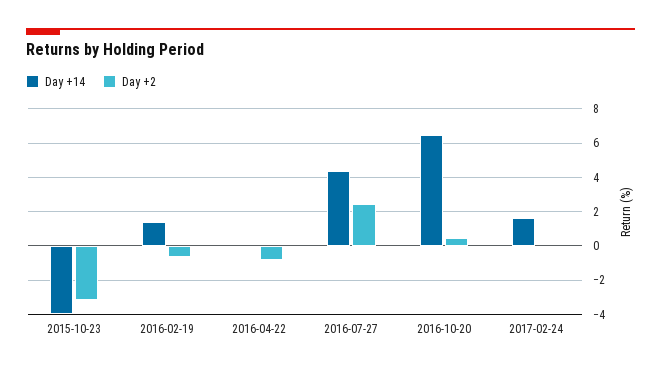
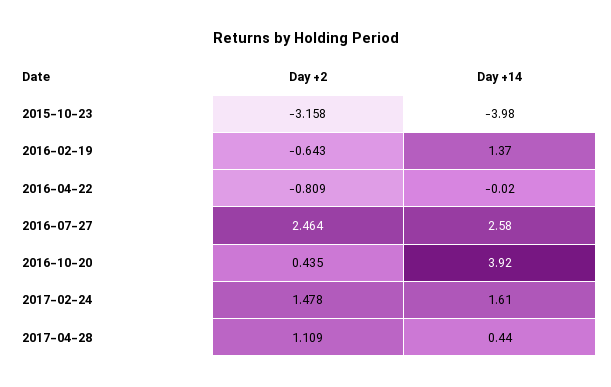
Day +14, 2016-07-27: 4.5 -> 2.58
Day +14, 2016-10-20: 6.5 -> 3.92
Day +2, 2017-02-24: 0 -> 1.478
Day +2, 2017-04-28: none -> 1.109
Day +14, 2017-04-28: none -> 0.44

